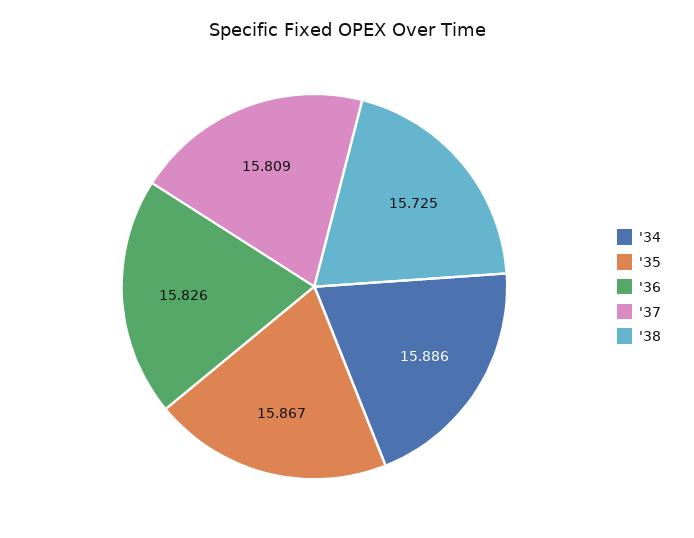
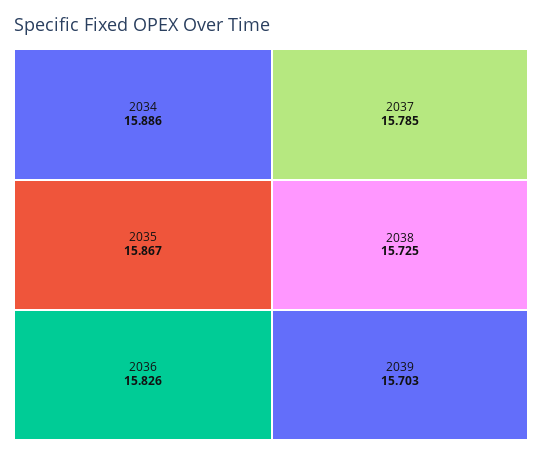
'37: 15.809 -> 15.785
2039: none -> 15.703

